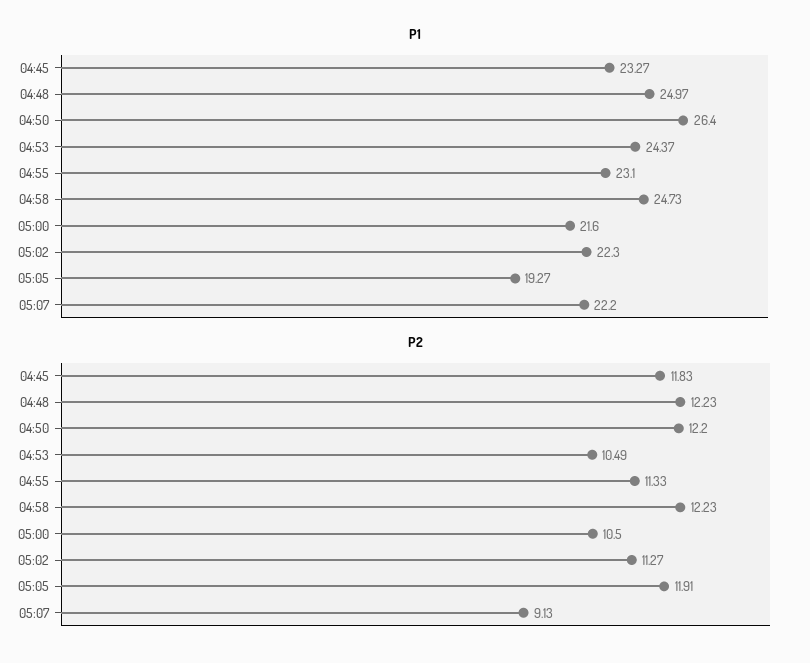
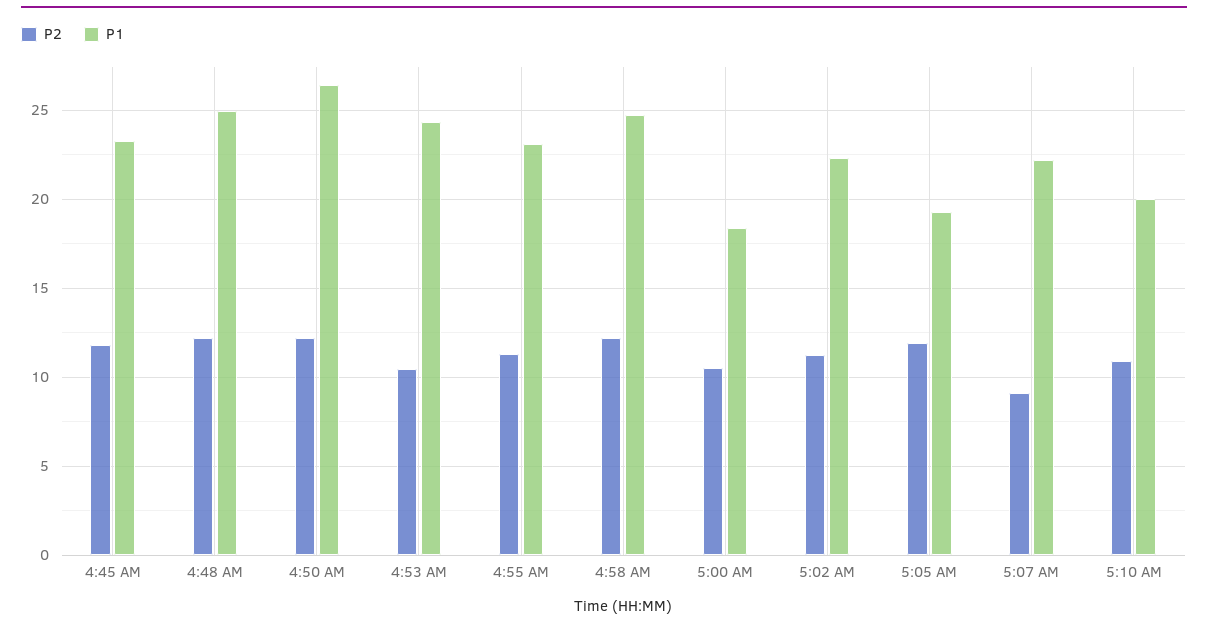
P1, 05:00: 21.6 -> 18.5
P2, 5:10 AM: none -> 11
P1, 5:10 AM: none -> 20

